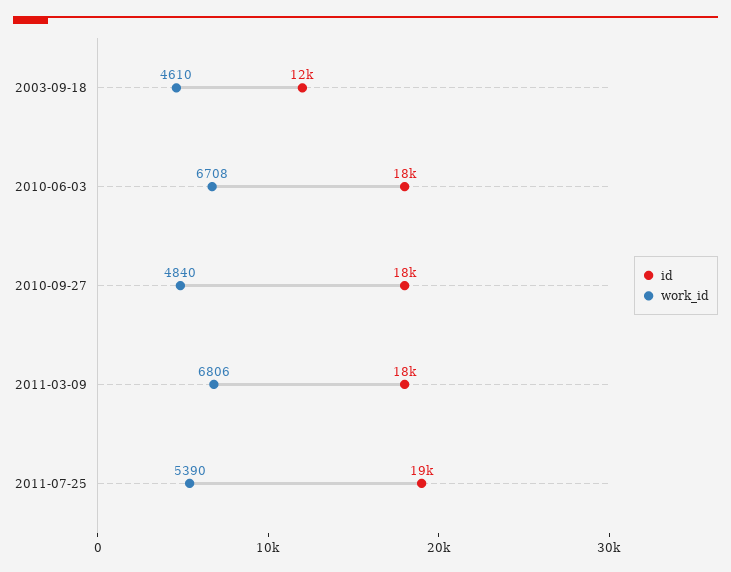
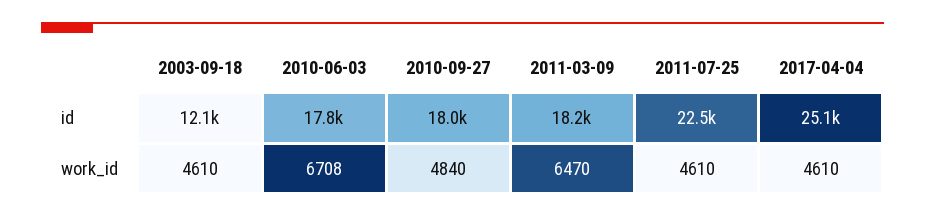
work_id, 2011-03-09: 6806 -> 6470
id, 2011-07-25: 19000 -> 22500
work_id, 2011-07-25: 5390 -> 4610
id, 2017-04-04: none -> 25100
work_id, 2017-04-04: none -> 4610

